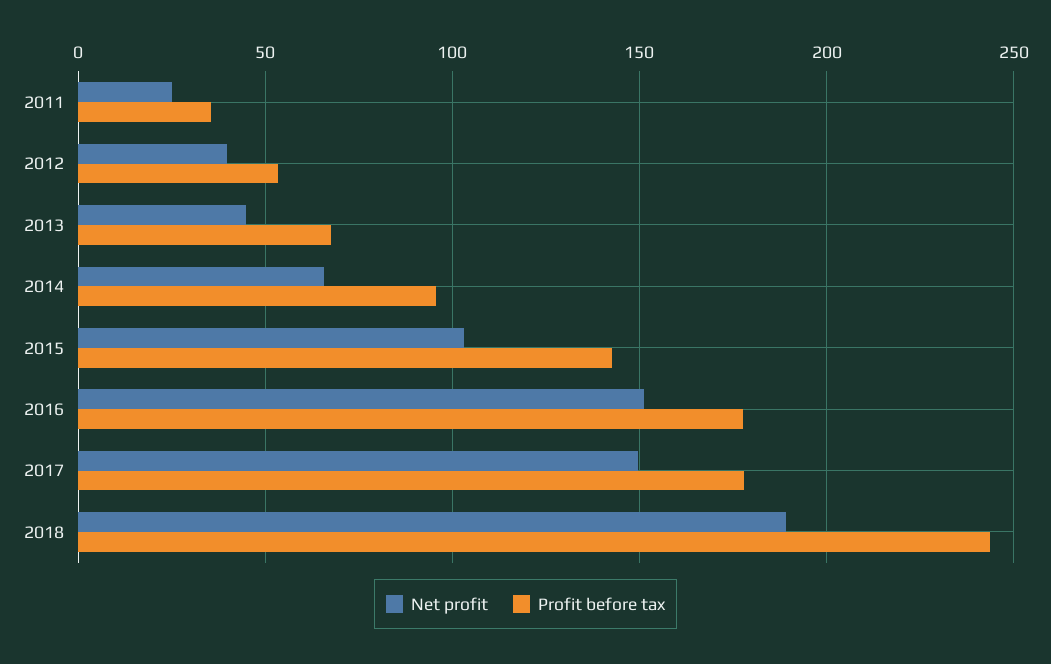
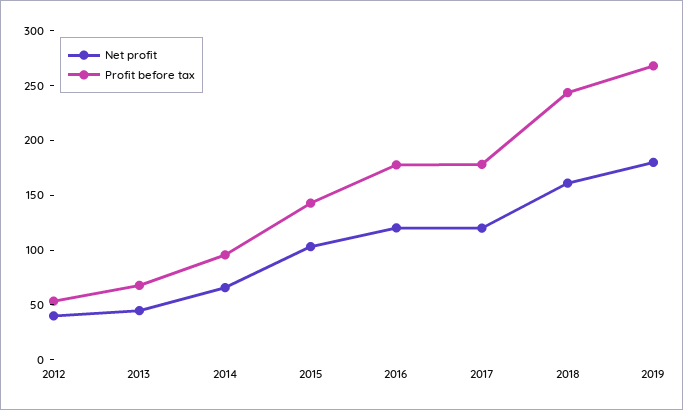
Net profit, 2011: 25 -> none
Profit before tax, 2011: 35 -> none
Net profit, 2016: 150 -> 120
Net profit, 2017: 150 -> 120
Net profit, 2018: 190 -> 160
Net profit, 2019: none -> 180
Profit before tax, 2019: none -> 270

